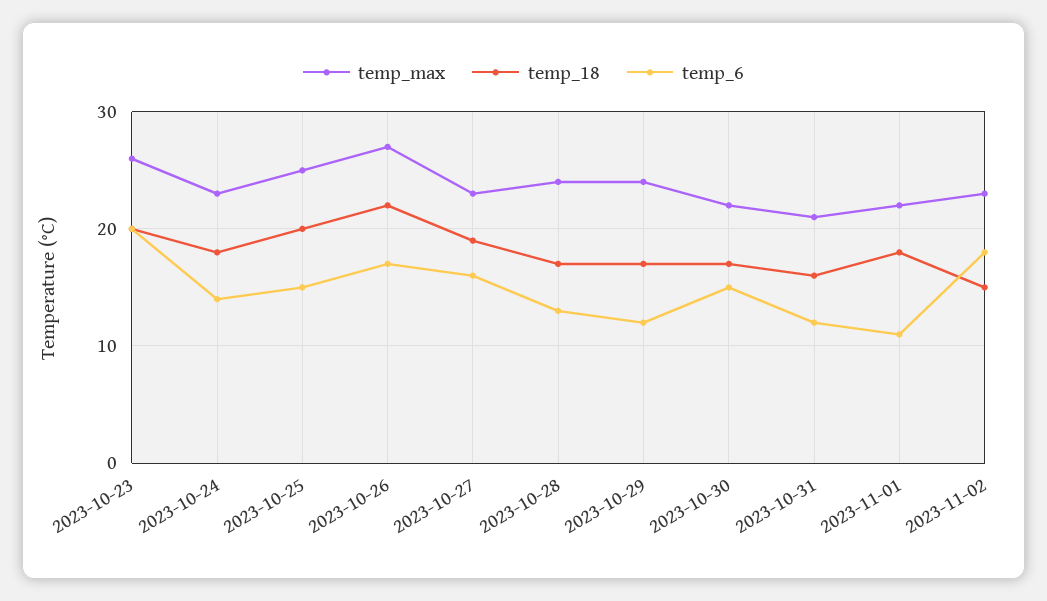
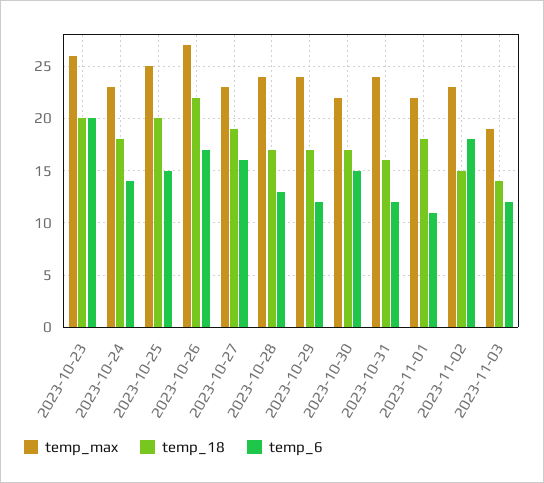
temp_max, 2023-10-31: 21 -> 24
temp_max, 2023-11-03: none -> 19
temp_18, 2023-11-03: none -> 14
temp_6, 2023-11-03: none -> 12

